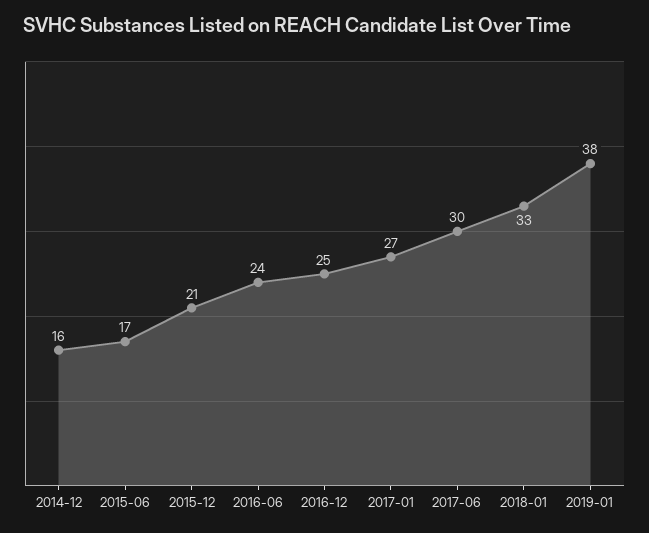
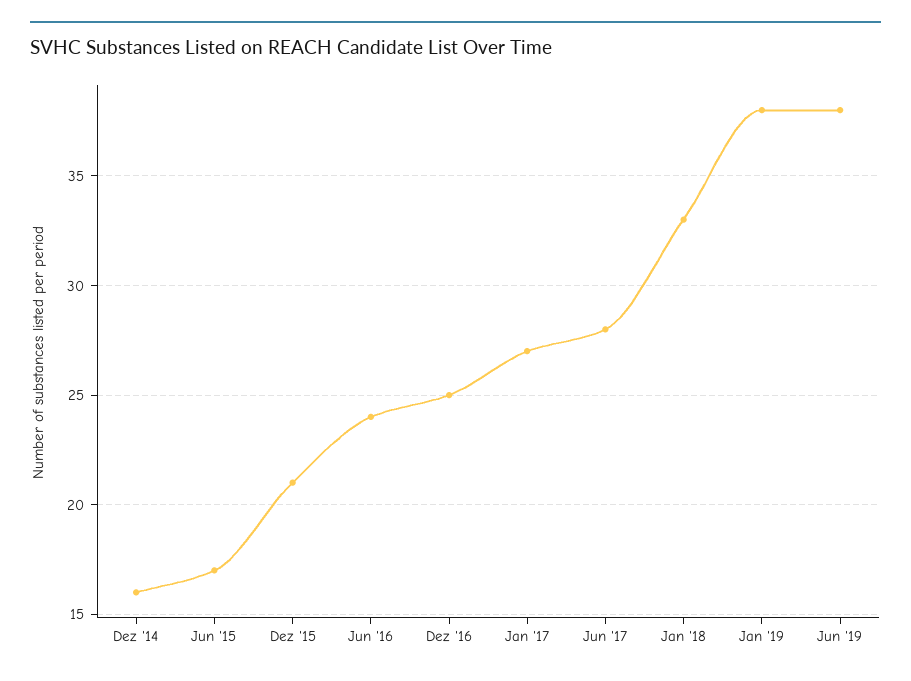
2017-06: 30 -> 28
Jun '19: none -> 38

